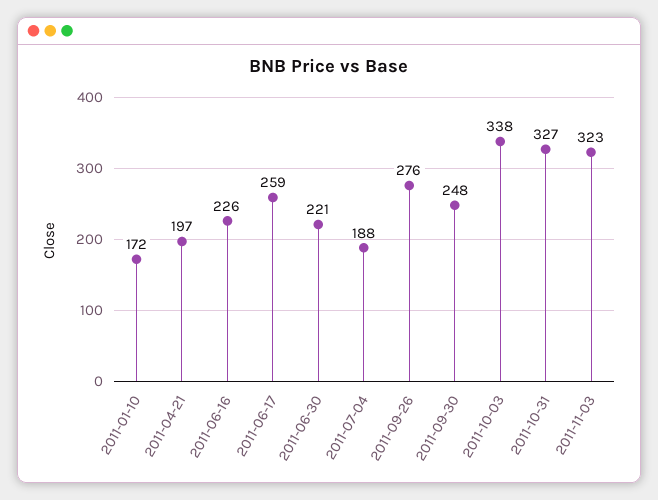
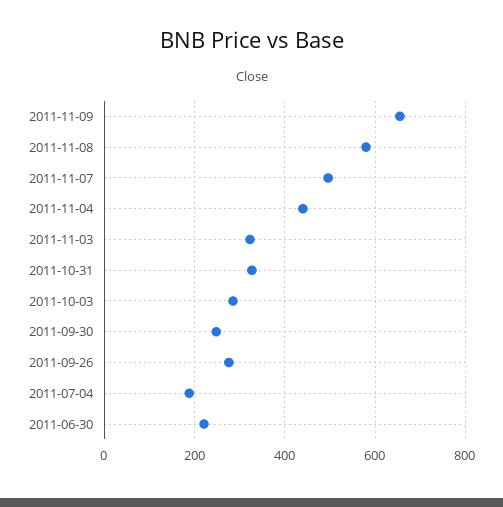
2011-01-10: 172 -> none
2011-04-21: 197 -> none
2011-06-16: 226 -> none
2011-06-17: 259 -> none
2011-10-03: 338 -> 280
2011-11-09: none -> 660
2011-11-08: none -> 580
2011-11-07: none -> 500
2011-11-04: none -> 440

